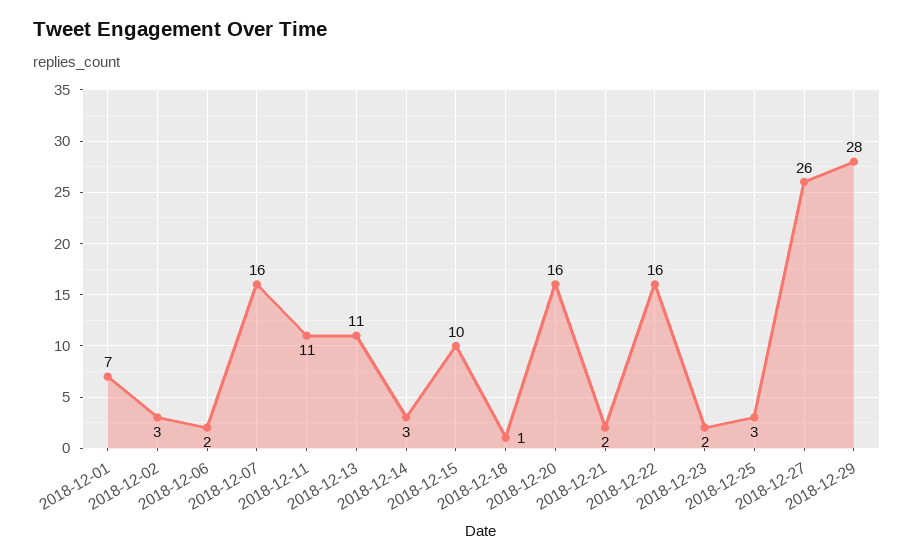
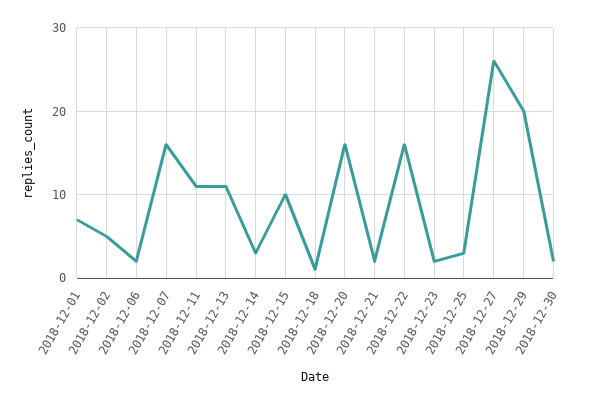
2018-12-02: 3 -> 5
2018-12-29: 28 -> 20
2018-12-30: none -> 2

